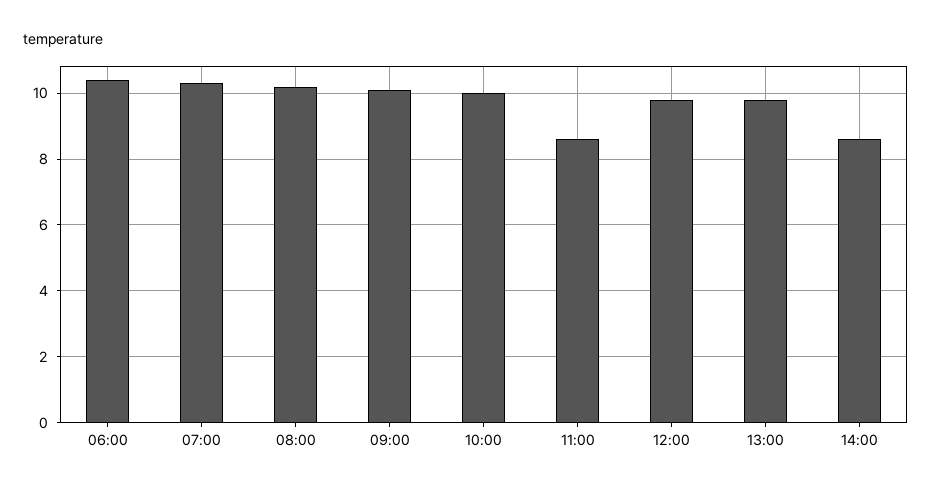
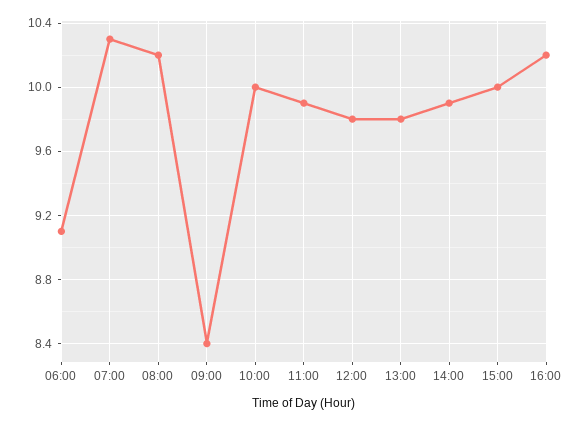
06:00: 10.5 -> 9.1
09:00: 10 -> 8.4
11:00: 8.5 -> 9.9
14:00: 8.5 -> 9.9
15:00: none -> 10
16:00: none -> 10.2

